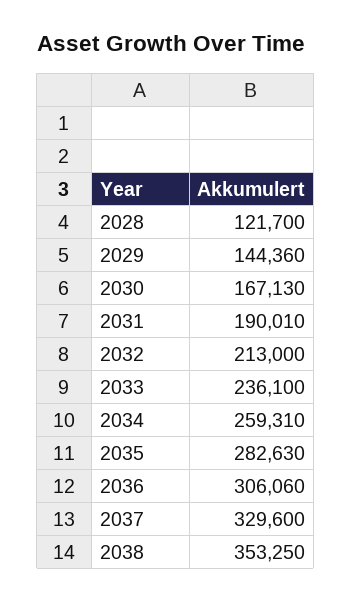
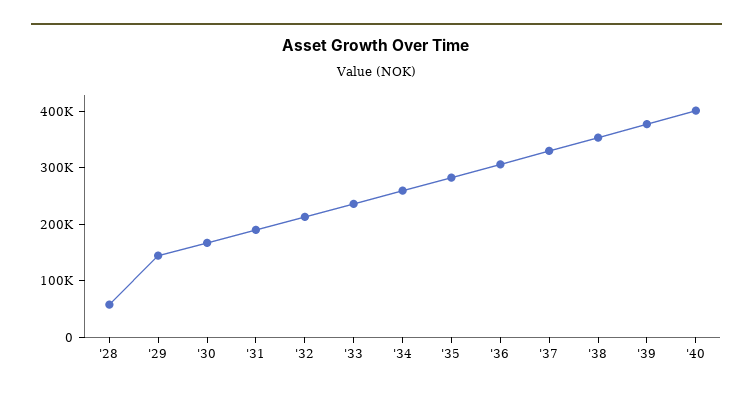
2028: 121700 -> 60000
'39: none -> 380000
'40: none -> 400000

